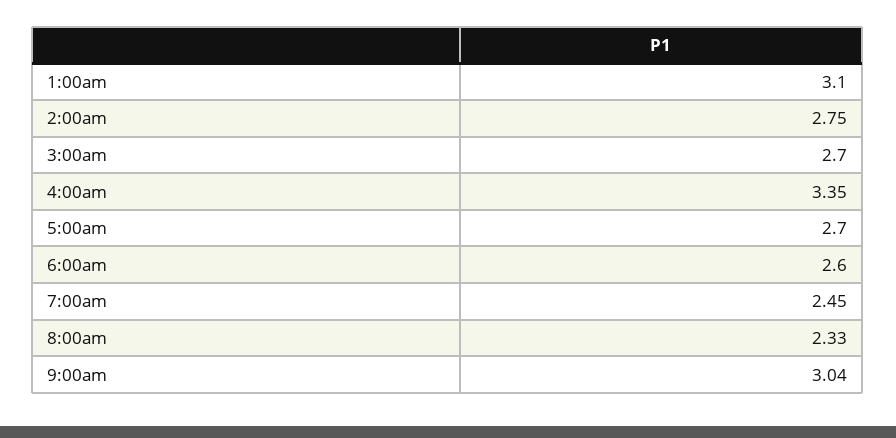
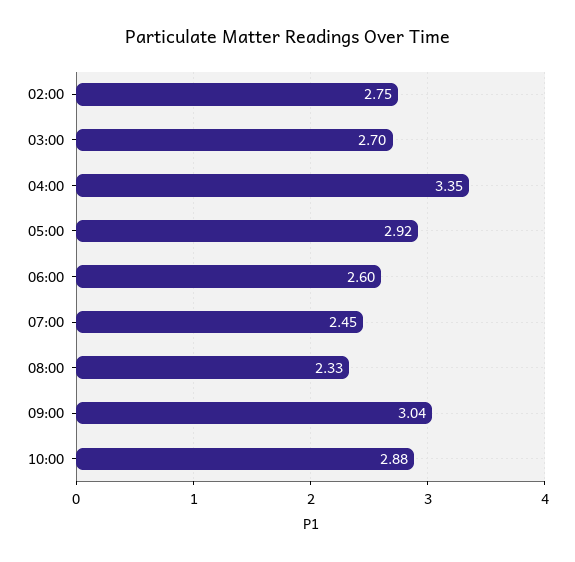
1:00am: 3.1 -> none
5:00am: 2.7 -> 2.92
10:00: none -> 2.88

